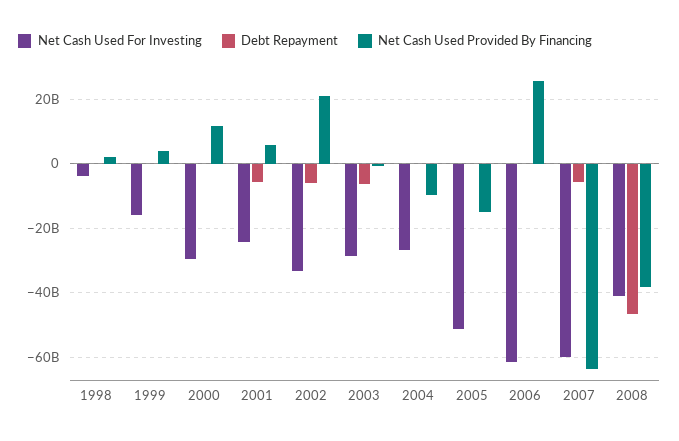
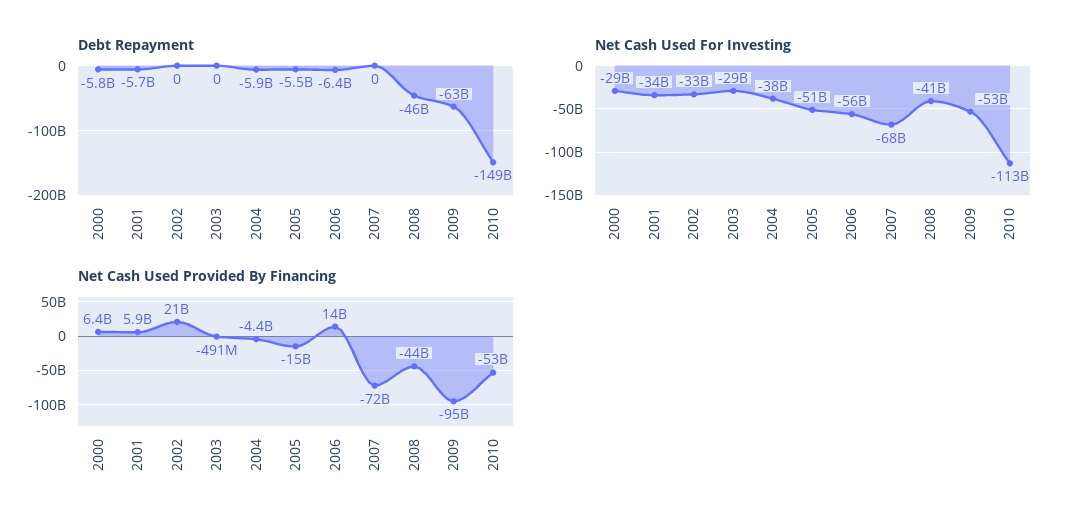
Net Cash Used For Investing, 1998: -4000000000 -> none
Debt Repayment, 1998: 0 -> none
Net Cash Used Provided By Financing, 1998: 2000000000 -> none
Net Cash Used For Investing, 1999: -16000000000 -> none
Debt Repayment, 1999: 0 -> none
Net Cash Used Provided By Financing, 1999: 4000000000 -> none
Debt Repayment, 2000: 0 -> -5800000000
Net Cash Used Provided By Financing, 2000: 12000000000 -> 6400000000
Net Cash Used For Investing, 2001: -24000000000 -> -34000000000
Debt Repayment, 2002: -6000000000 -> 0
Debt Repayment, 2003: -6000000000 -> 0
Net Cash Used For Investing, 2004: -26000000000 -> -38000000000
Debt Repayment, 2004: 0 -> -5900000000
Net Cash Used Provided By Financing, 2004: -10000000000 -> -4400000000
Debt Repayment, 2005: 0 -> -5500000000
Net Cash Used For Investing, 2006: -62000000000 -> -56000000000
Debt Repayment, 2006: 0 -> -6400000000
Net Cash Used Provided By Financing, 2006: 26000000000 -> 14000000000
Net Cash Used For Investing, 2007: -60000000000 -> -68000000000
Debt Repayment, 2007: -6000000000 -> 0
Net Cash Used Provided By Financing, 2007: -64000000000 -> -72000000000
Net Cash Used Provided By Financing, 2008: -38000000000 -> -44000000000
Debt Repayment, 2009: none -> -63000000000
Debt Repayment, 2010: none -> -149000000000
Net Cash Used For Investing, 2009: none -> -53000000000
Net Cash Used For Investing, 2010: none -> -113000000000
Net Cash Used Provided By Financing, 2009: none -> -95000000000
Net Cash Used Provided By Financing, 2010: none -> -53000000000

